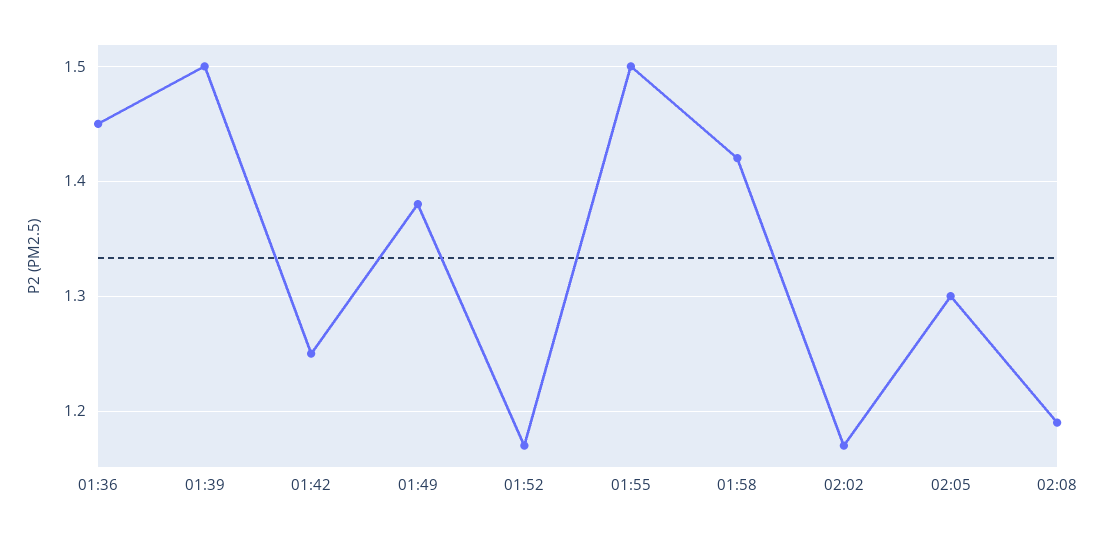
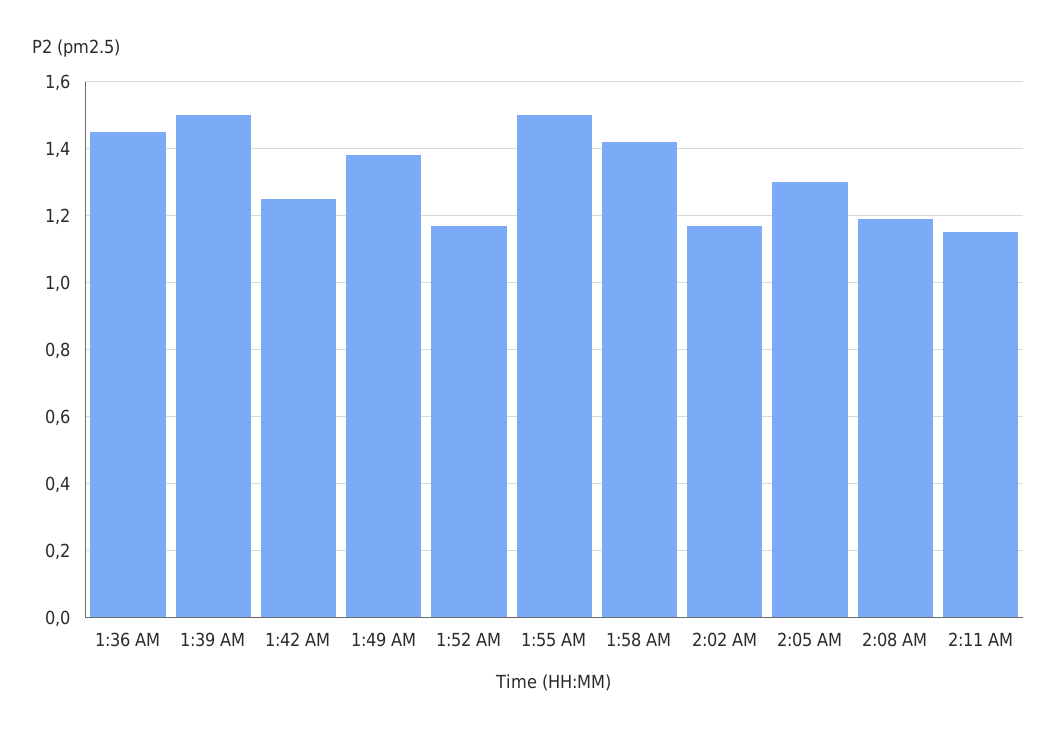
2:11 AM: none -> 1.15

